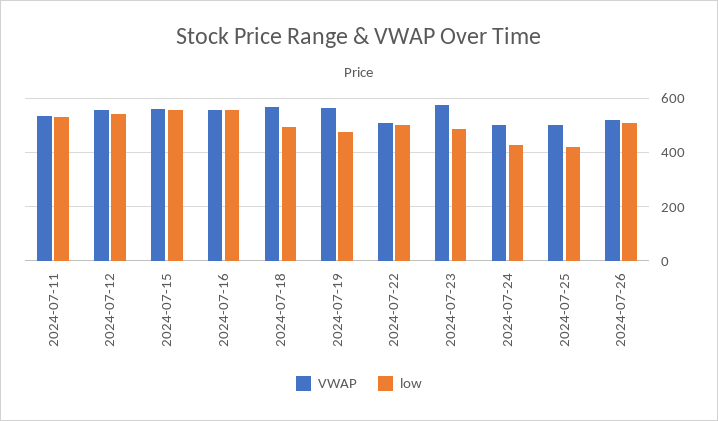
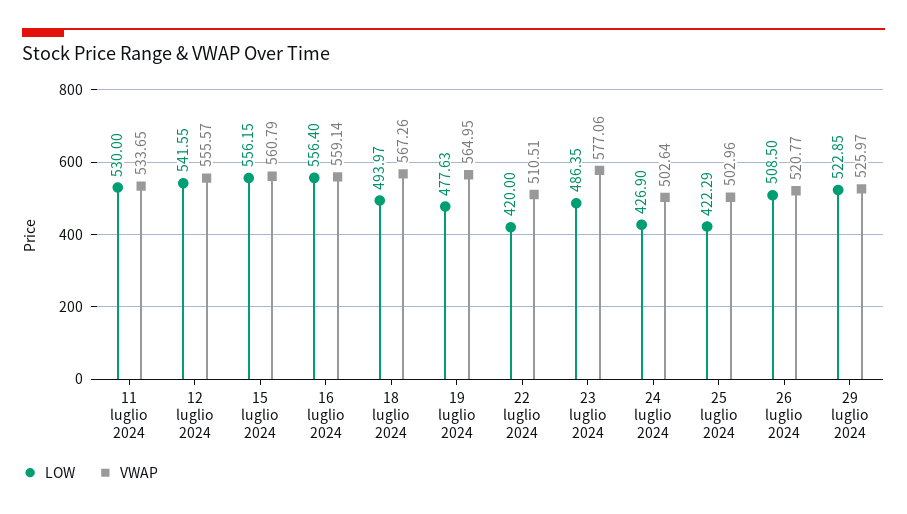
low, 2024-07-22: 500 -> 420
low, 29 luglio 2024: none -> 522.85
VWAP, 29 luglio 2024: none -> 525.97

